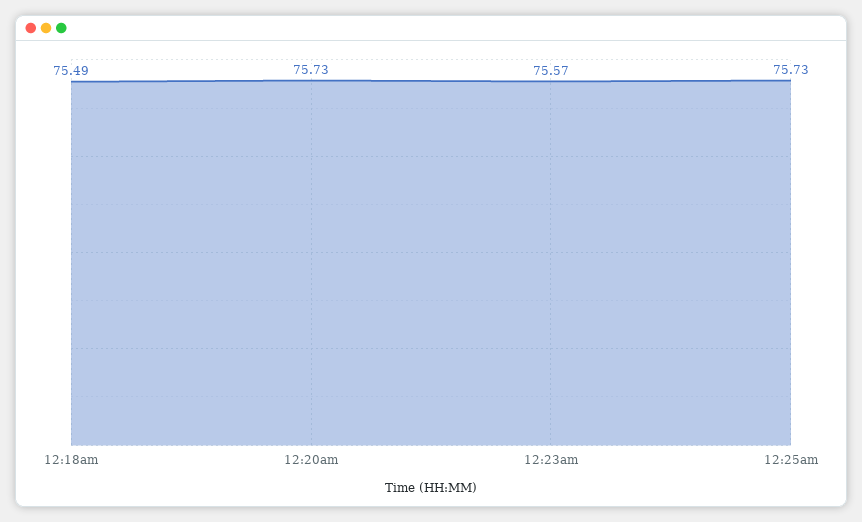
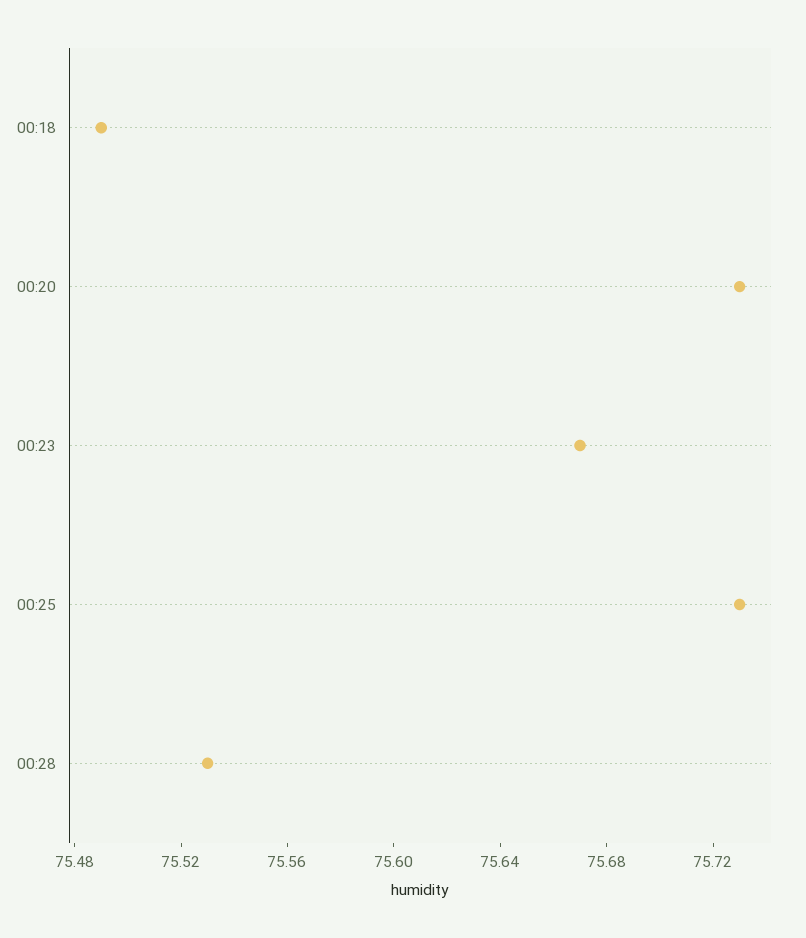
12:23am: 75.57 -> 75.67
00:28: none -> 75.53

